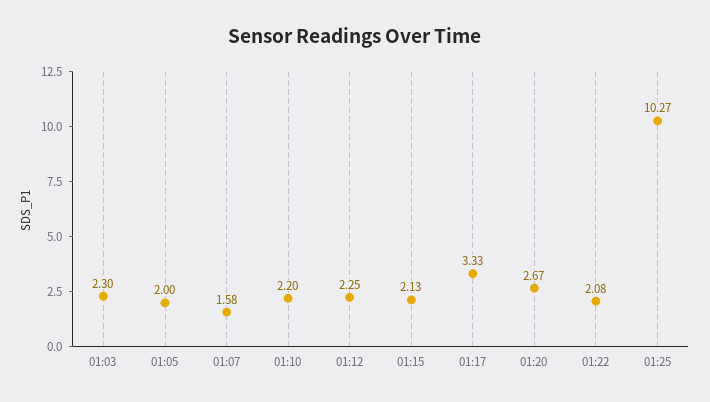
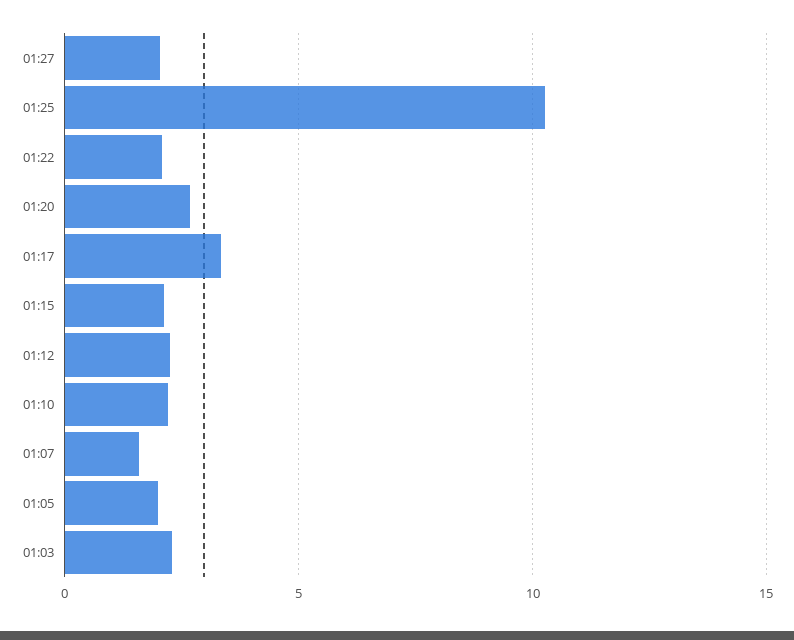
01:27: none -> 2

